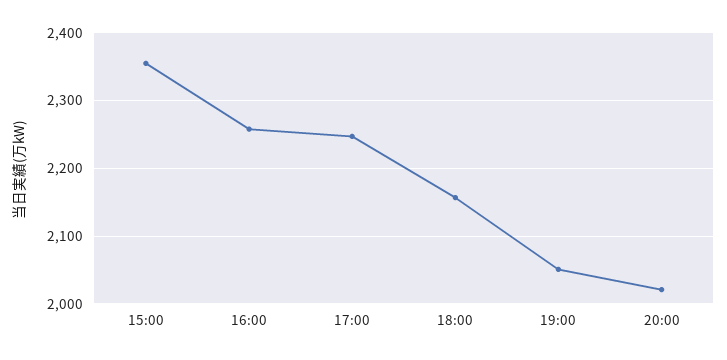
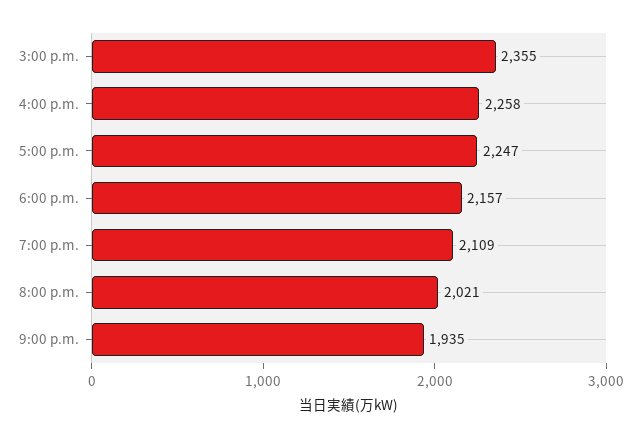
19:00: 2050 -> 2109
9:00 p.m.: none -> 1935

